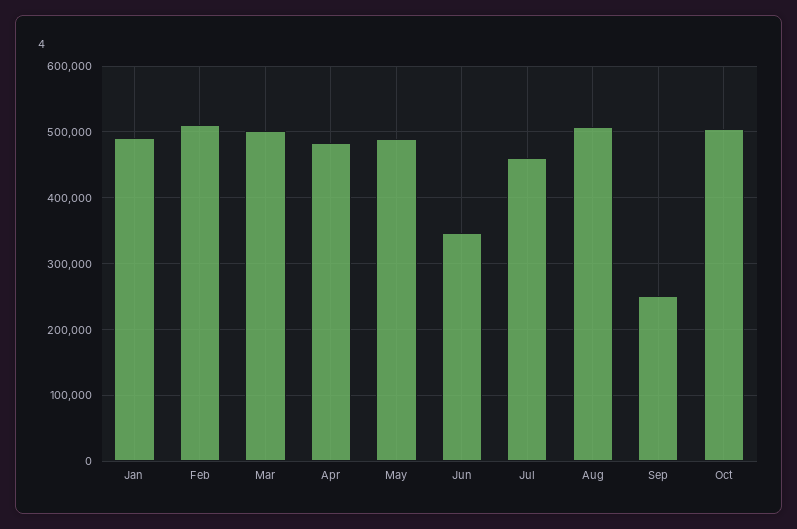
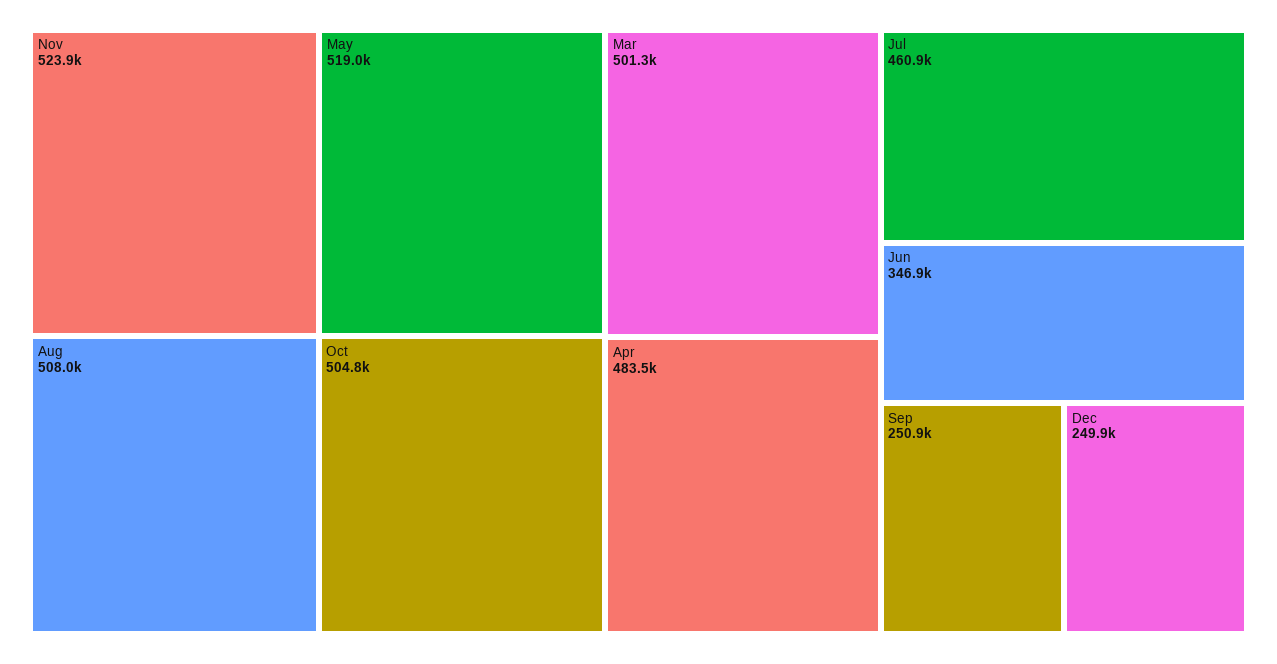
Jan: 490000 -> none
Feb: 510000 -> none
May: 490000 -> 519000
Nov: none -> 523900
Dec: none -> 249900

